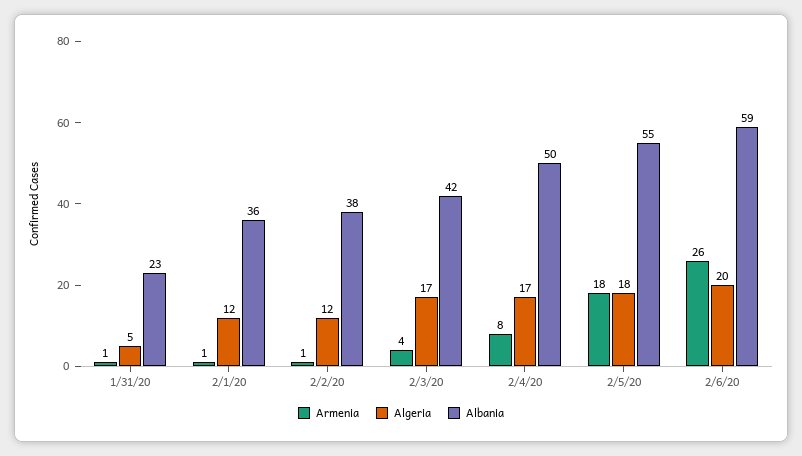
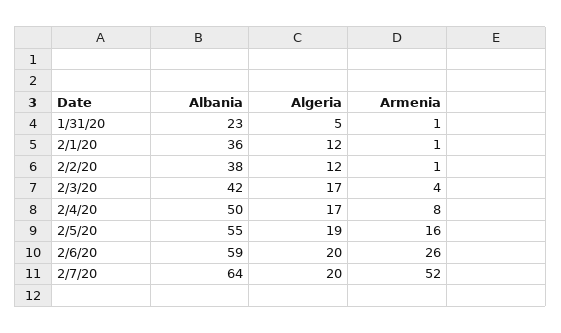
Armenia, 2/5/20: 18 -> 16
Algeria, 2/5/20: 18 -> 19
Albania, 2/7/20: none -> 64
Algeria, 2/7/20: none -> 20
Armenia, 2/7/20: none -> 52

